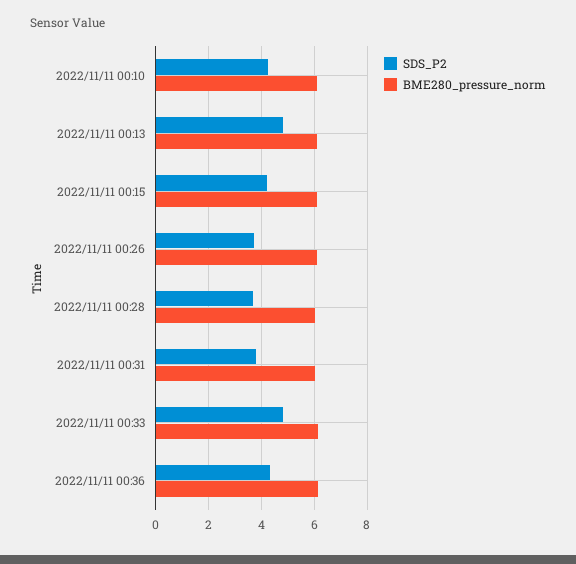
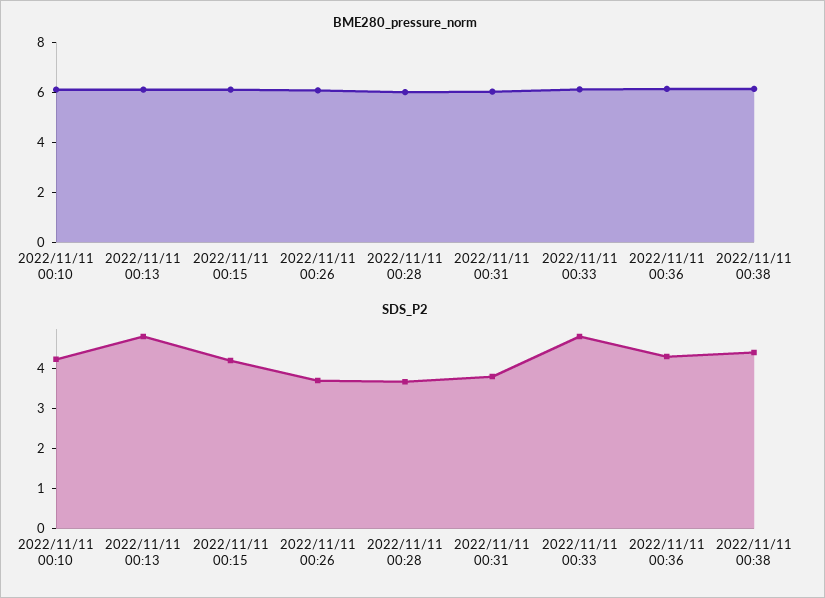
BME280_pressure_norm, 2022/11/11 00:38: none -> 6
SDS_P2, 2022/11/11 00:38: none -> 4.4

